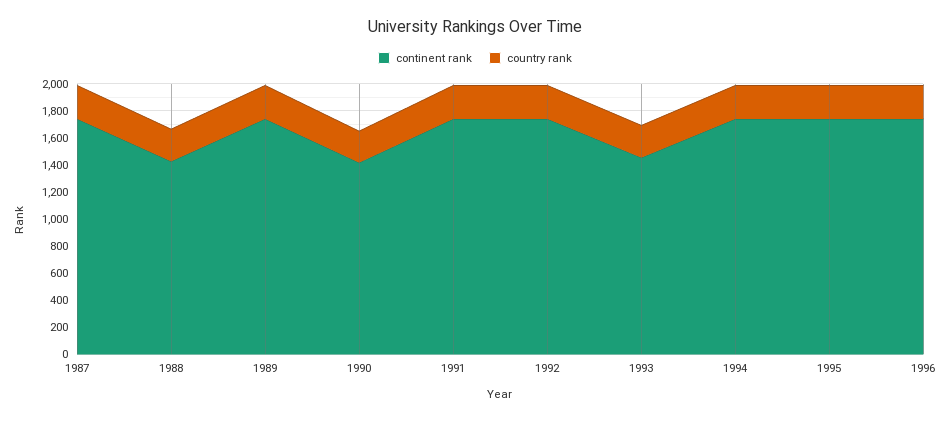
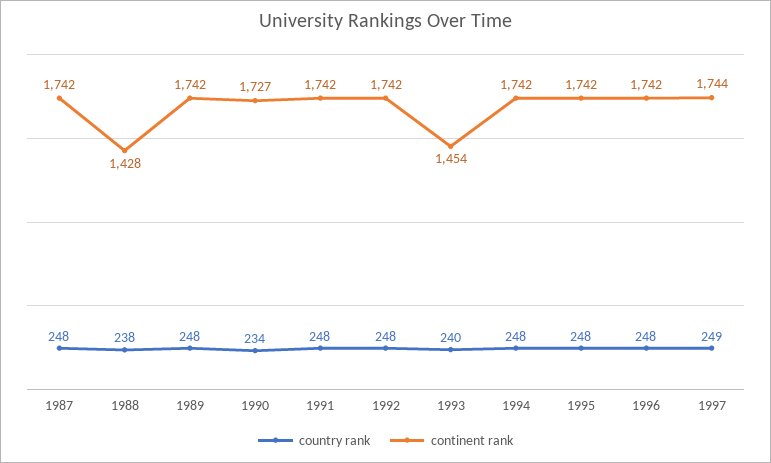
continent rank, 1990: 1400 -> 1727
country rank, 1997: none -> 249
continent rank, 1997: none -> 1744

